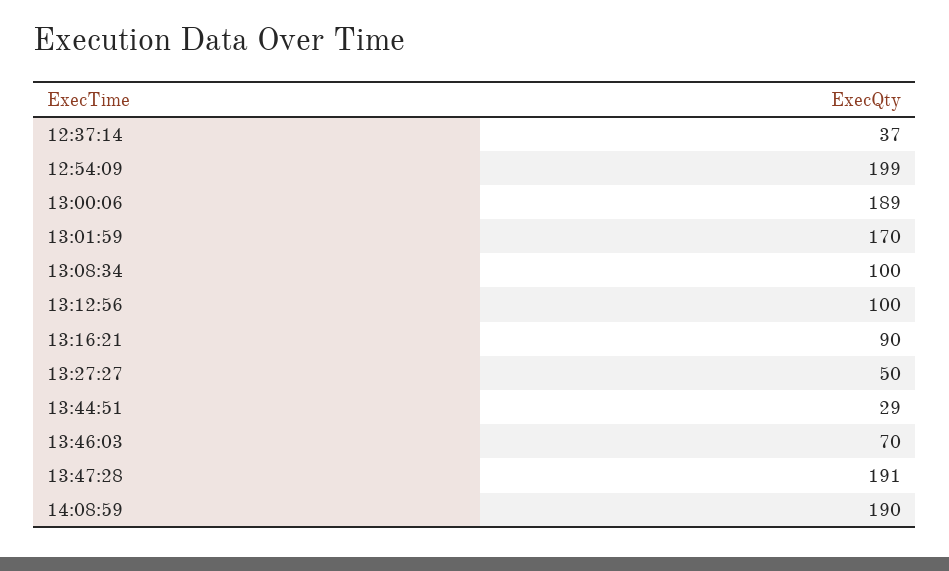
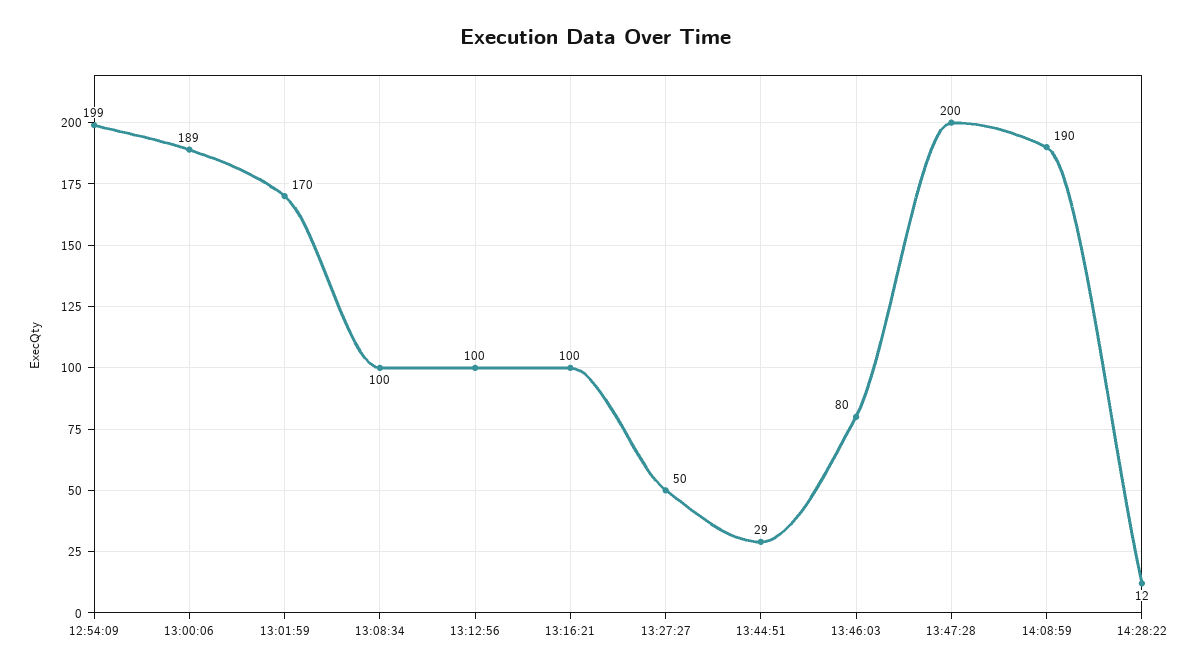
12:37:14: 37 -> none
13:16:21: 90 -> 100
13:46:03: 70 -> 80
13:47:28: 191 -> 200
14:28:22: none -> 12

